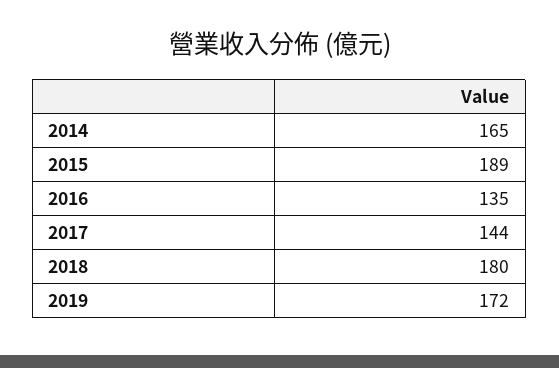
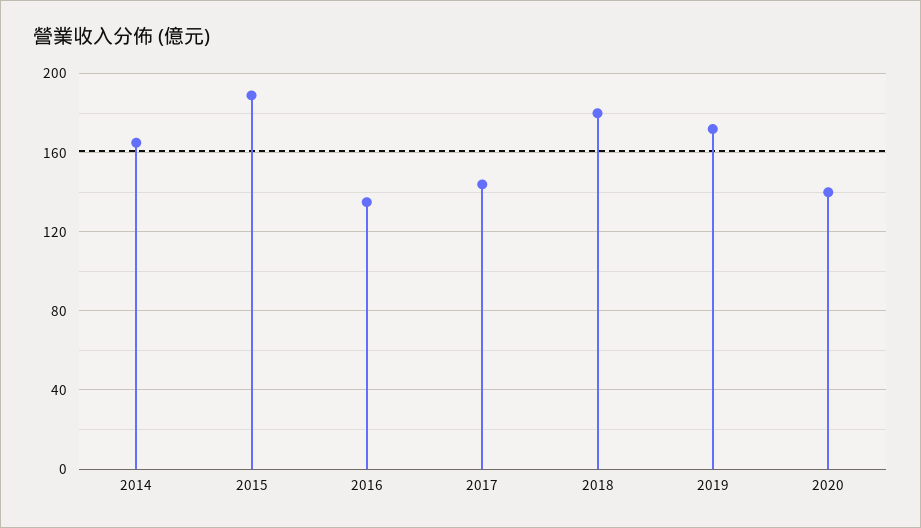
2020: none -> 140

